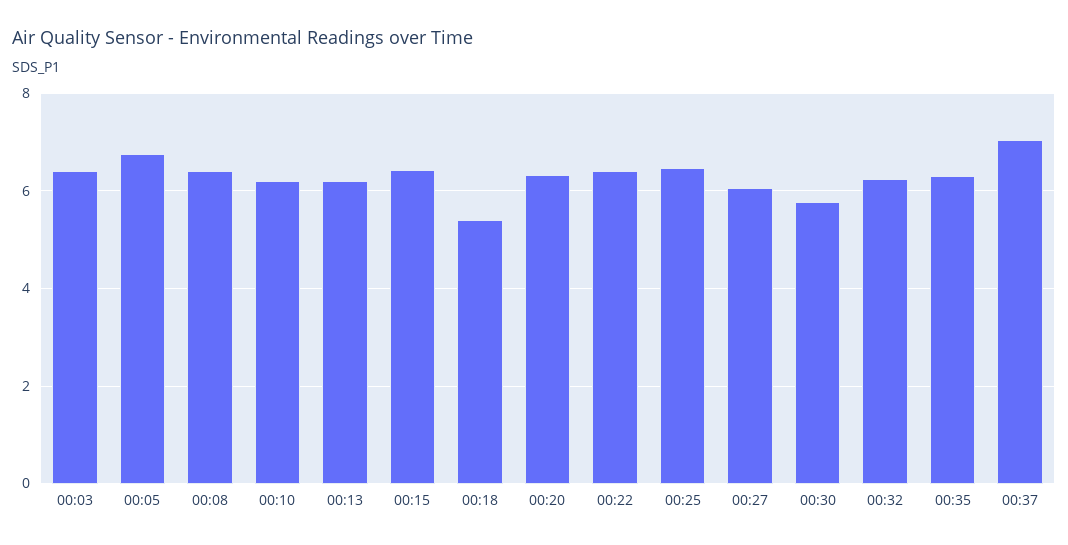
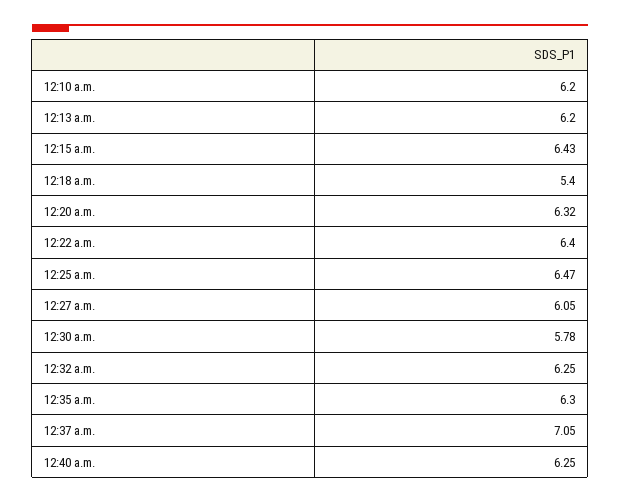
00:03: 6.4 -> none
00:05: 6.8 -> none
00:08: 6.4 -> none
12:40 a.m.: none -> 6.25

